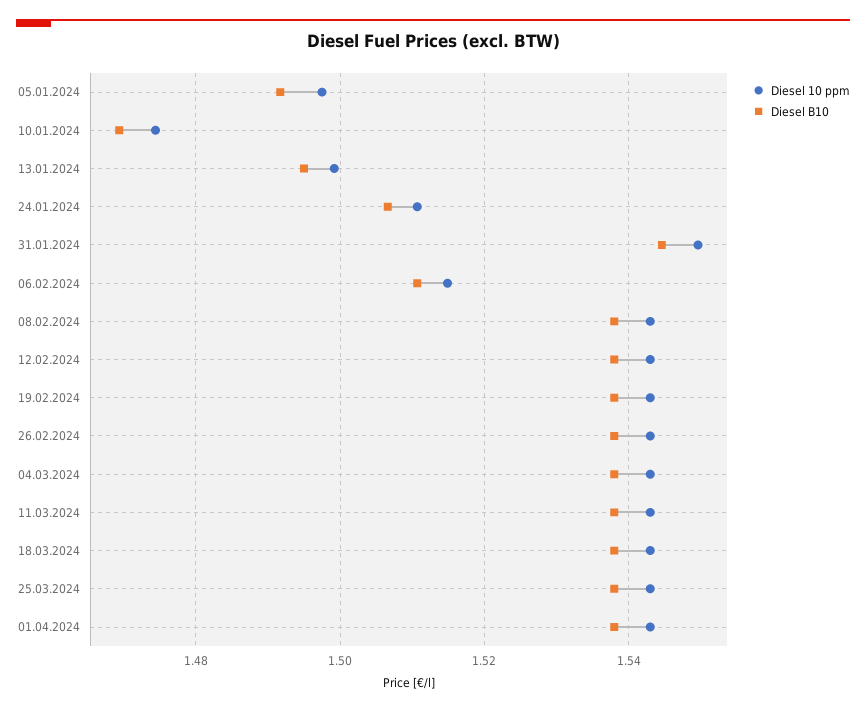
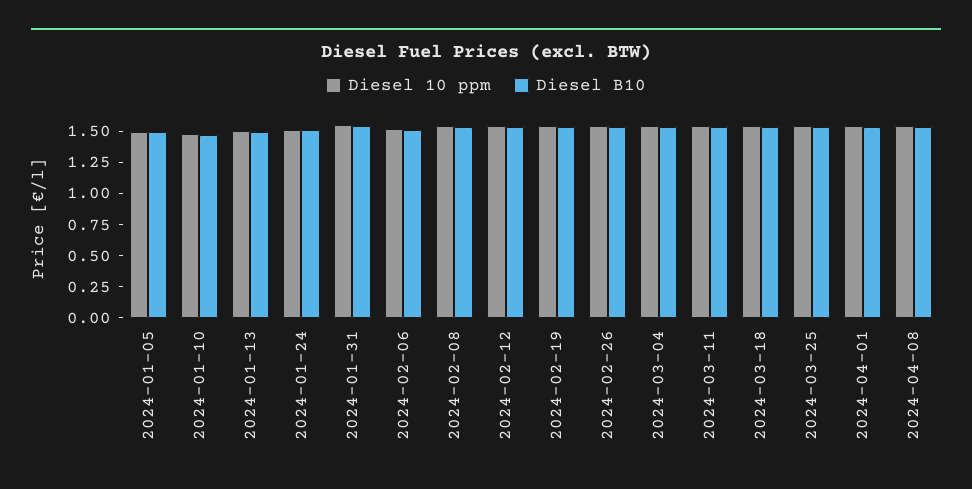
Diesel 10 ppm, 2024-04-08: none -> 1.5
Diesel B10, 2024-04-08: none -> 1.5

